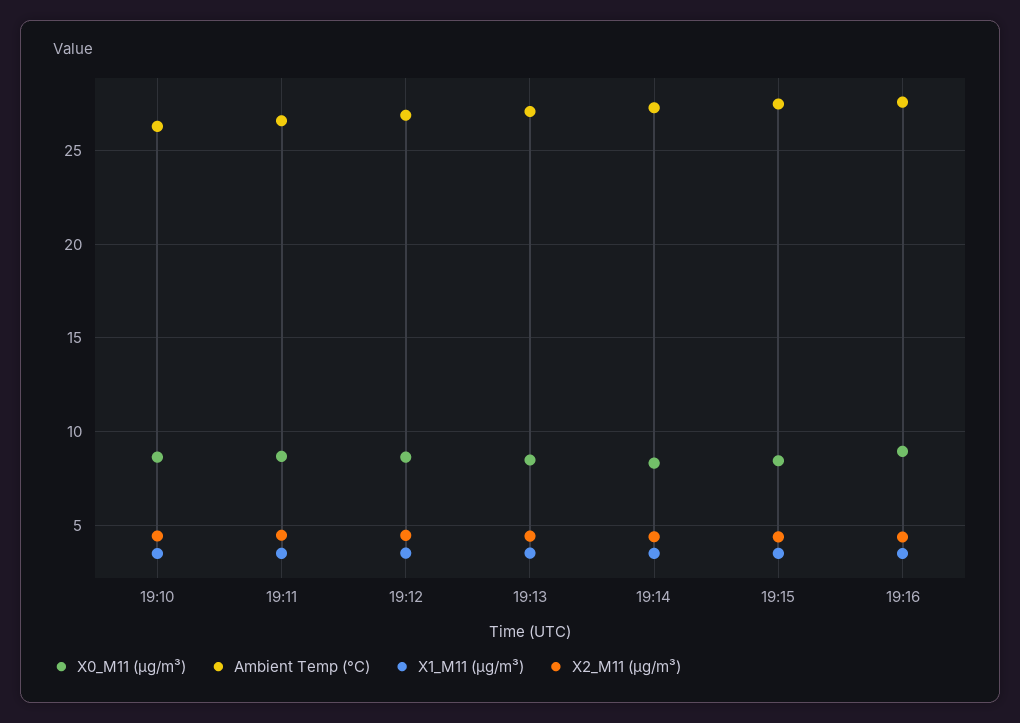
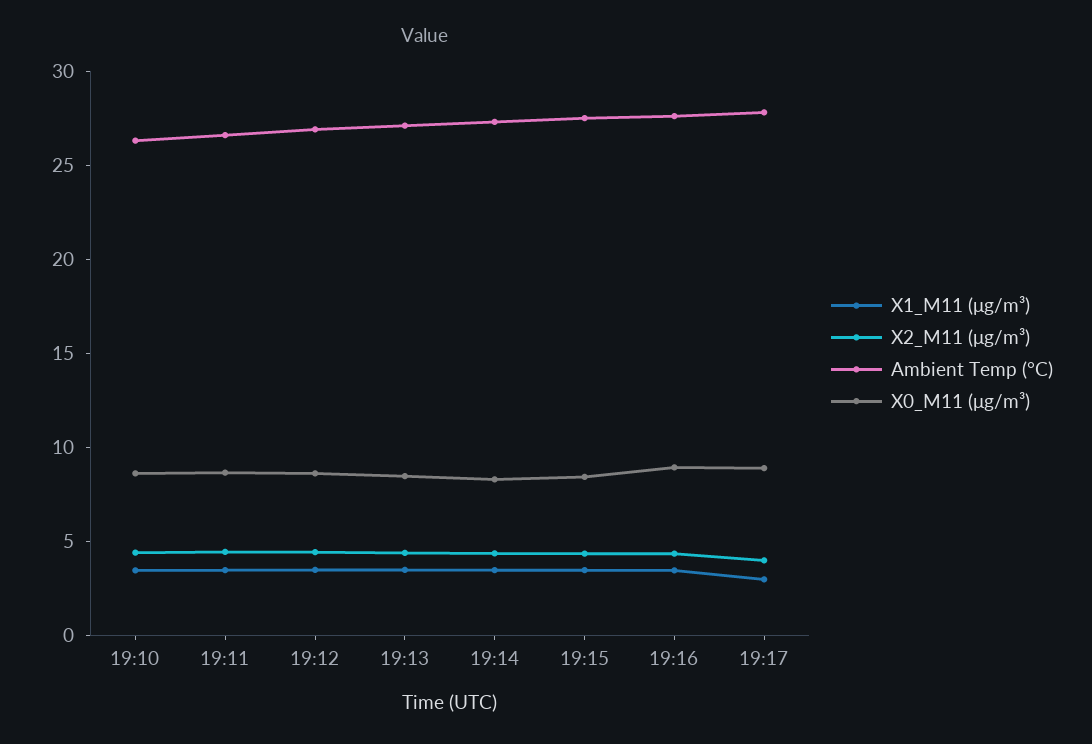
X1_M11 (μg/m³), 19:17: none -> 3
X2_M11 (μg/m³), 19:17: none -> 4
Ambient Temp (°C), 19:17: none -> 28
X0_M11 (μg/m³), 19:17: none -> 9

